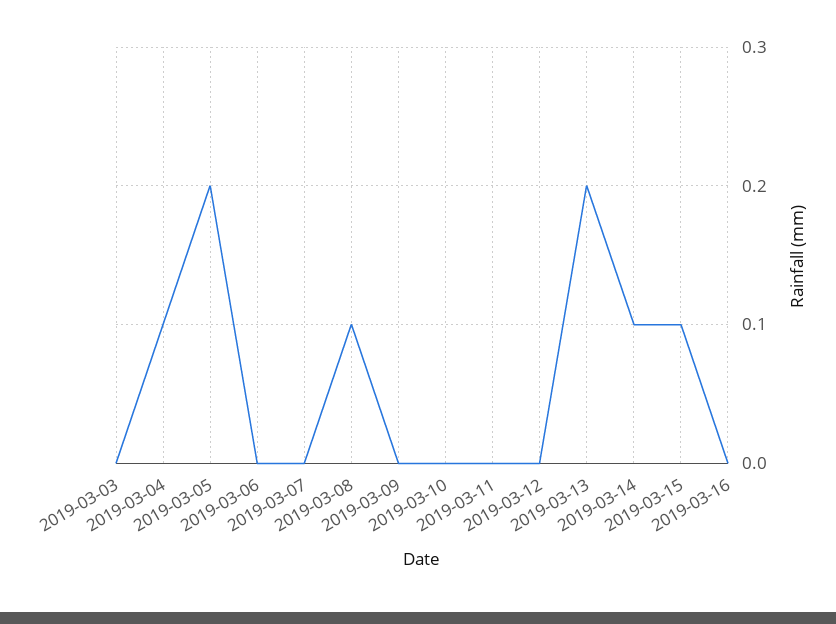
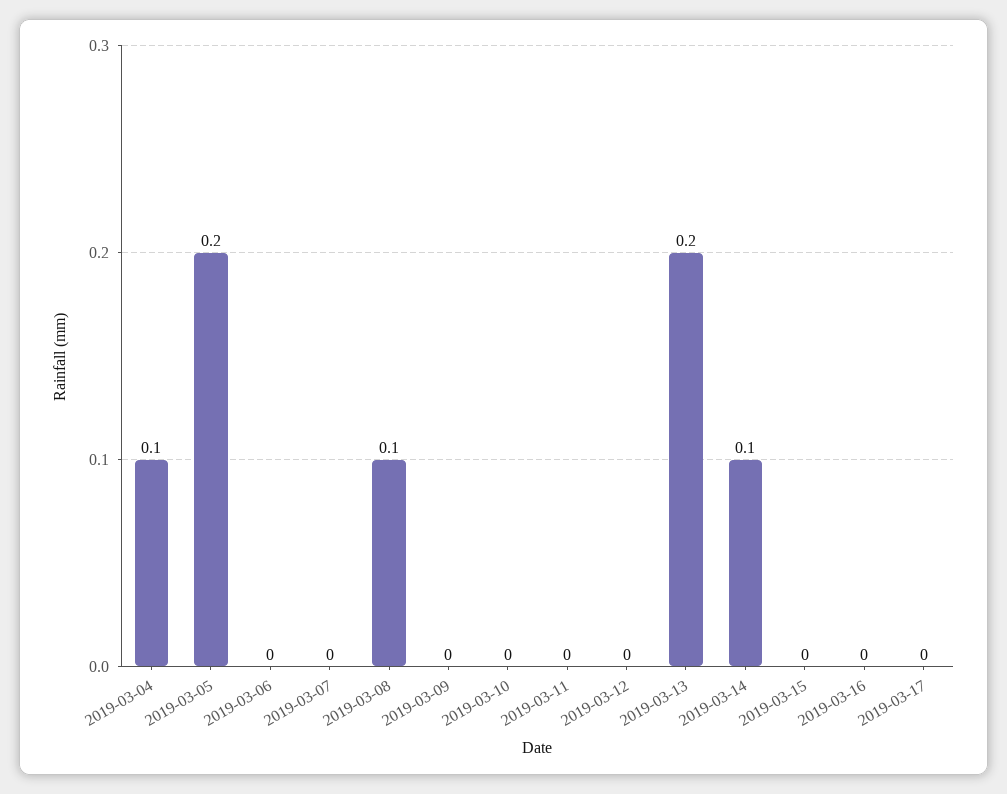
2019-03-03: 0 -> none
2019-03-15: 0.1 -> 0
2019-03-17: none -> 0

